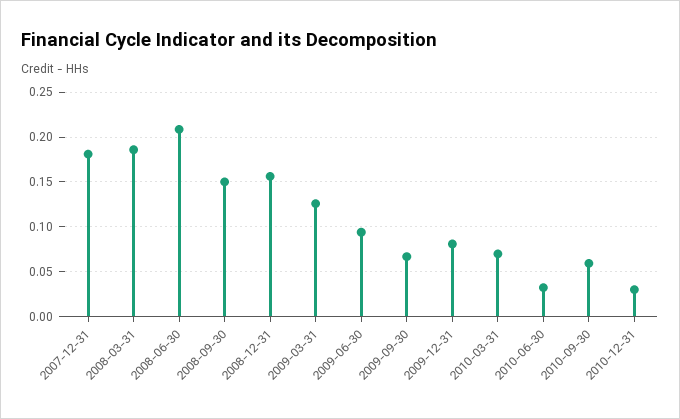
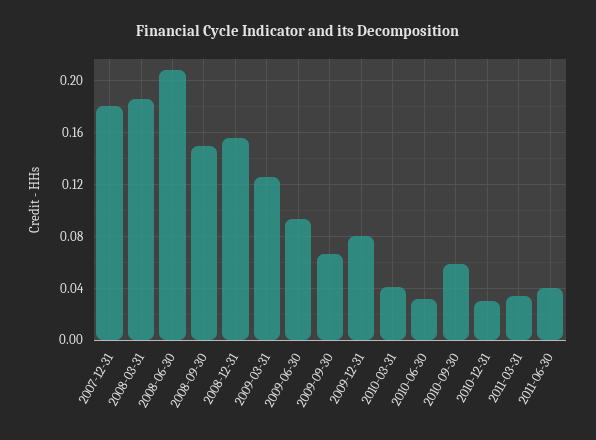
2010-03-31: 0.07 -> 0.04
2011-03-31: none -> 0.035
2011-06-30: none -> 0.04

